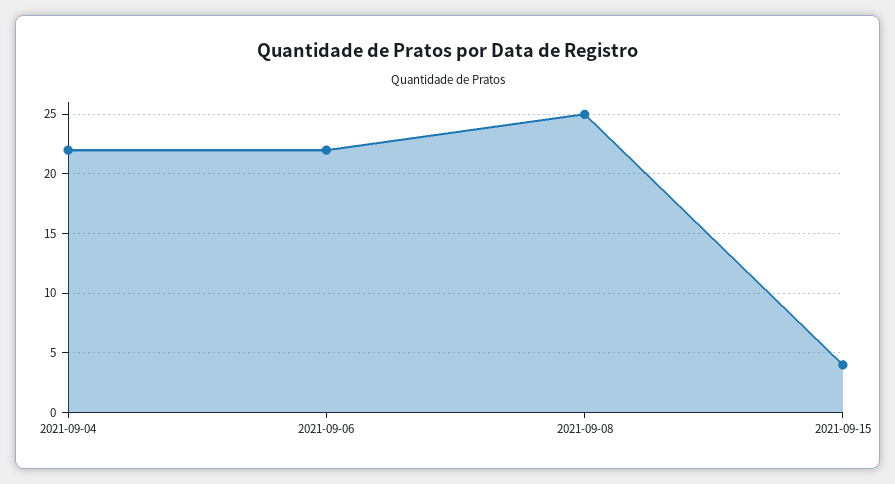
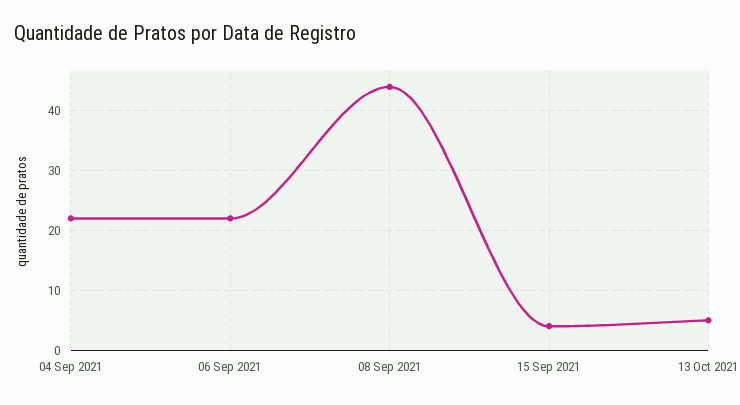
2021-09-08: 25 -> 45
13 Oct 2021: none -> 5

